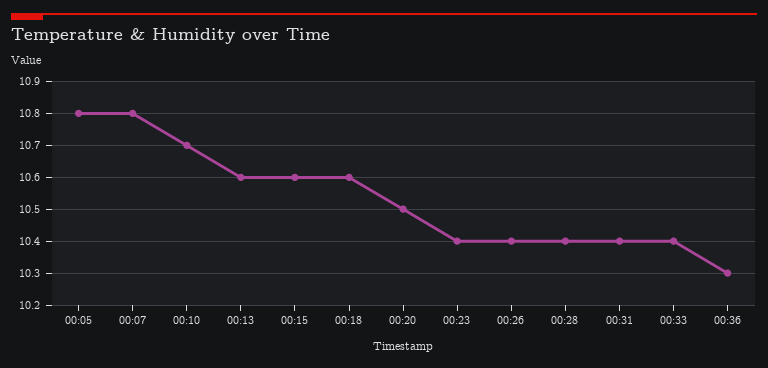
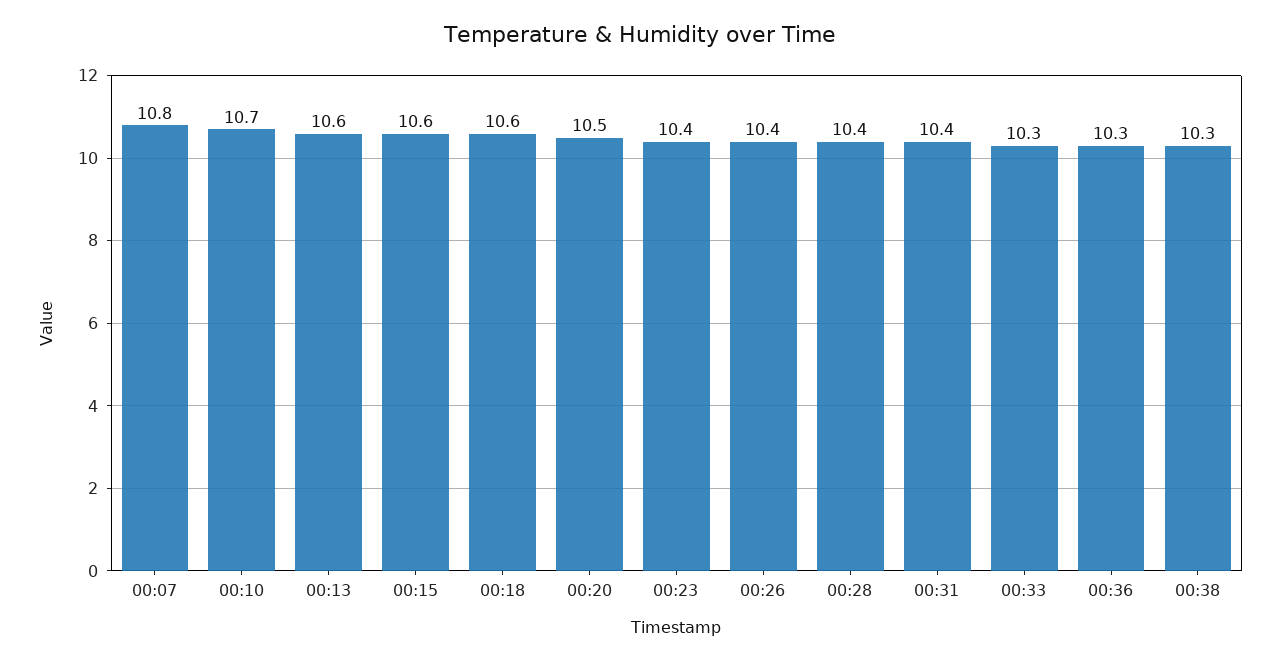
00:05: 10.8 -> none
00:33: 10.4 -> 10.3
00:38: none -> 10.3

